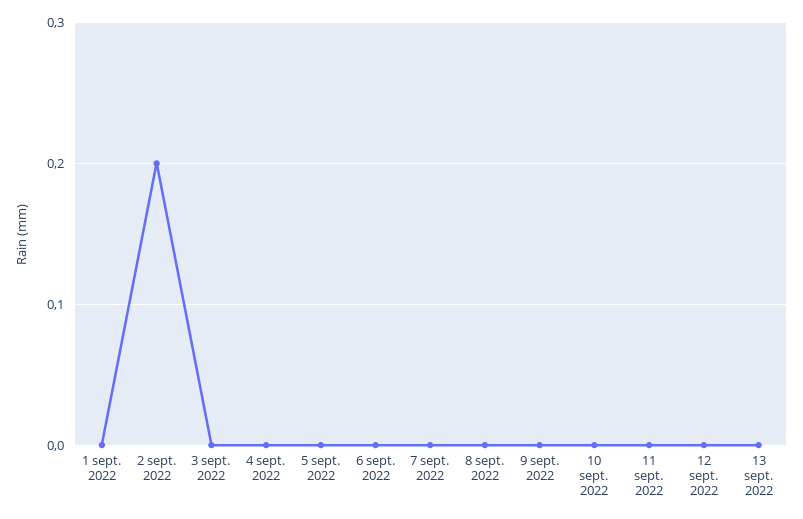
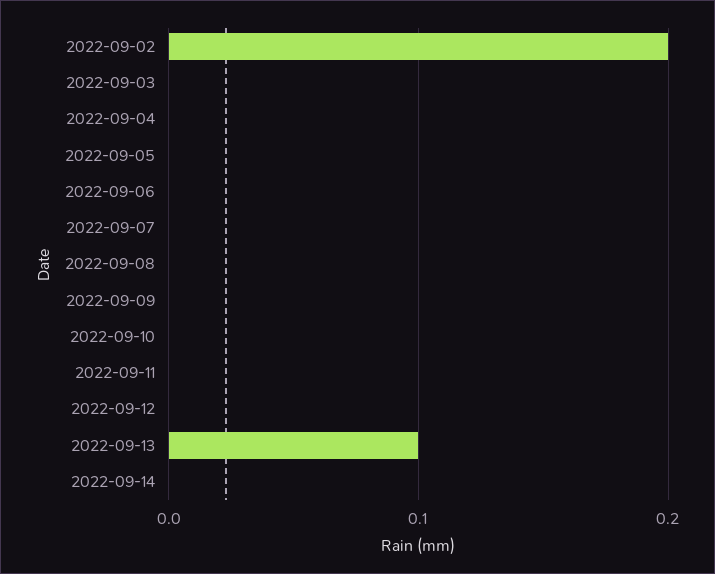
1 sept. 2022: 0 -> none
13 sept. 2022: 0 -> 0.1
2022-09-14: none -> 0

